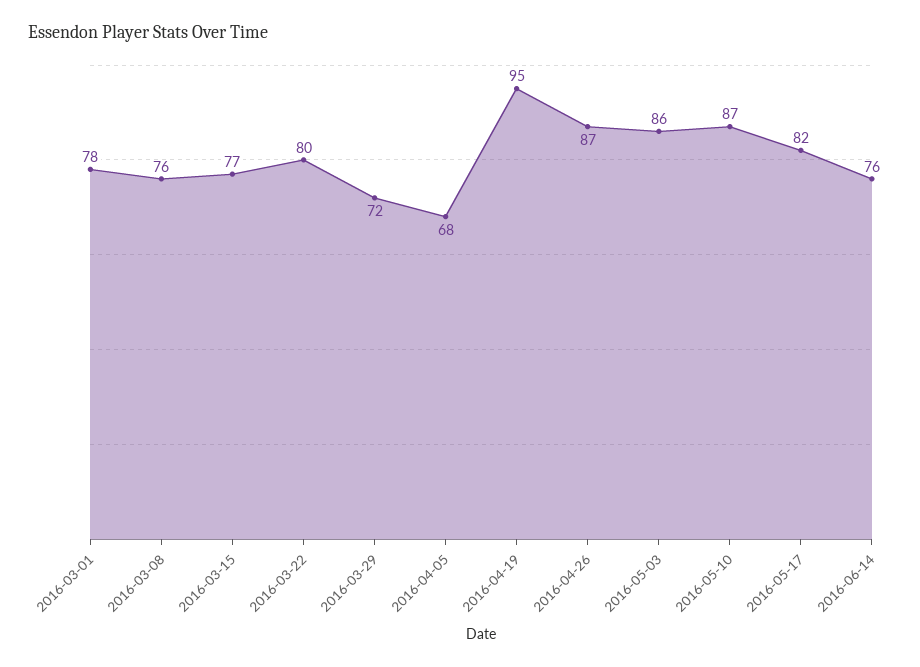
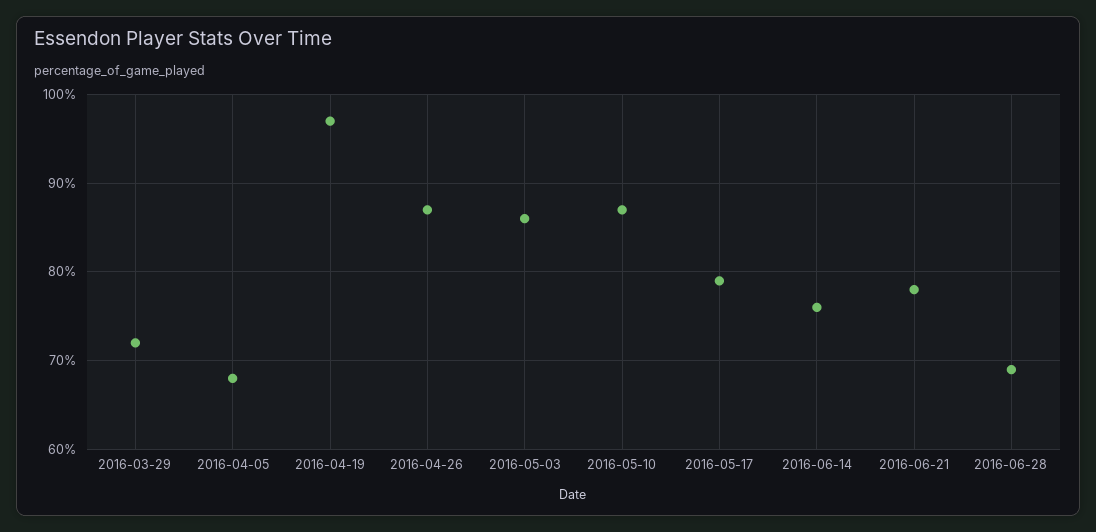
2016-03-01: 78 -> none
2016-03-08: 76 -> none
2016-03-15: 77 -> none
2016-03-22: 80 -> none
2016-04-19: 95 -> 97
2016-05-17: 82 -> 79
2016-06-21: none -> 78
2016-06-28: none -> 69

